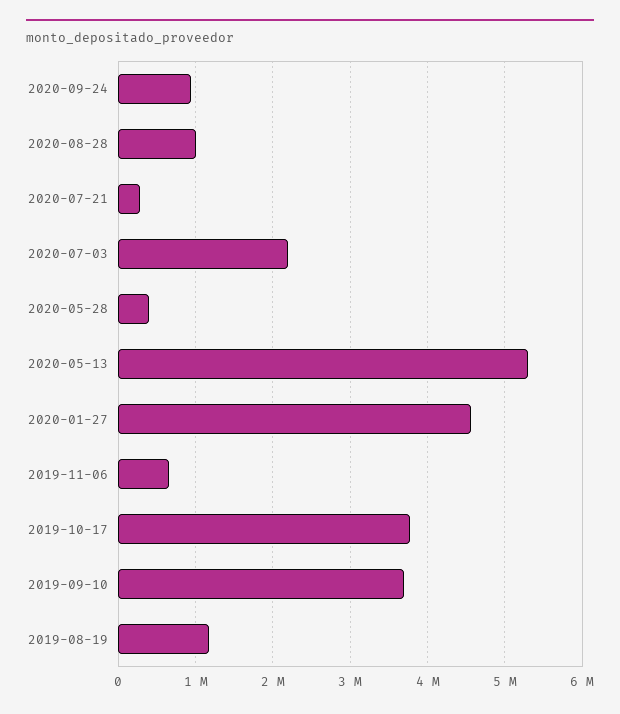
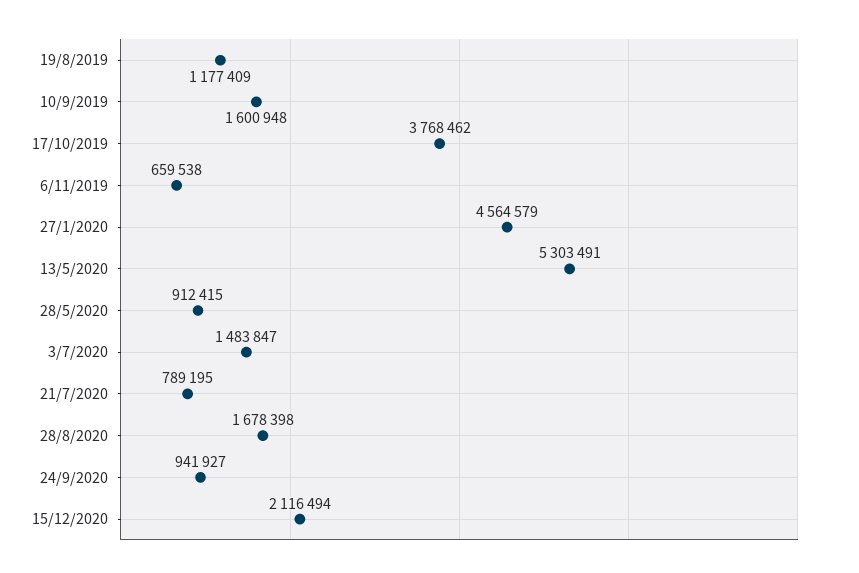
2020-08-28: 1000000 -> 1678398
2020-07-21: 300000 -> 789195
2020-07-03: 2200000 -> 1483847
2020-05-28: 400000 -> 912415
2019-09-10: 3700000 -> 1600948
15/12/2020: none -> 2116494

